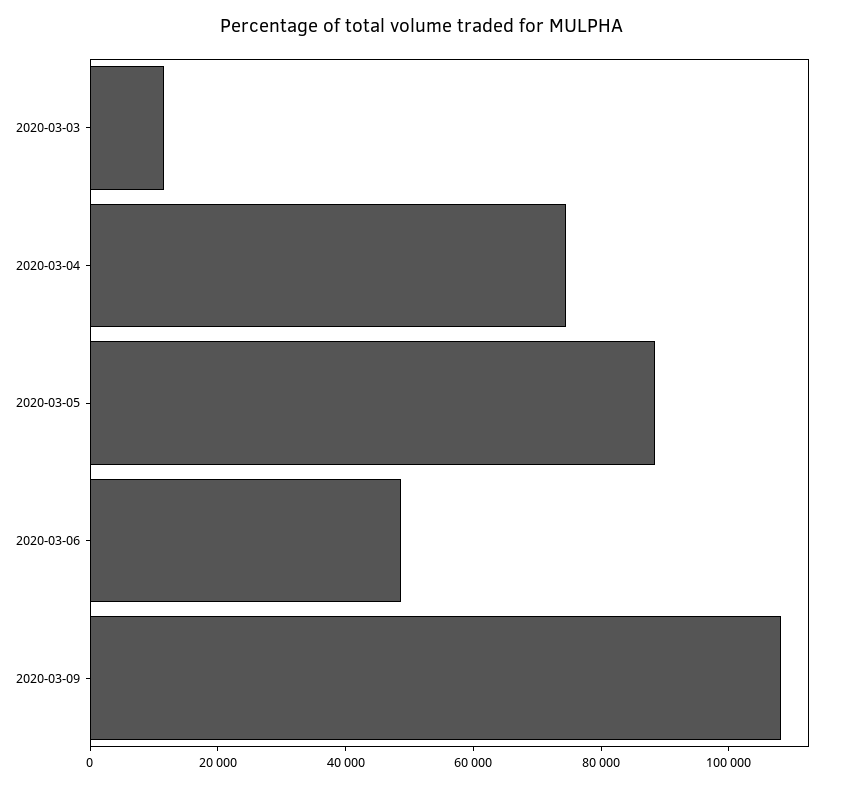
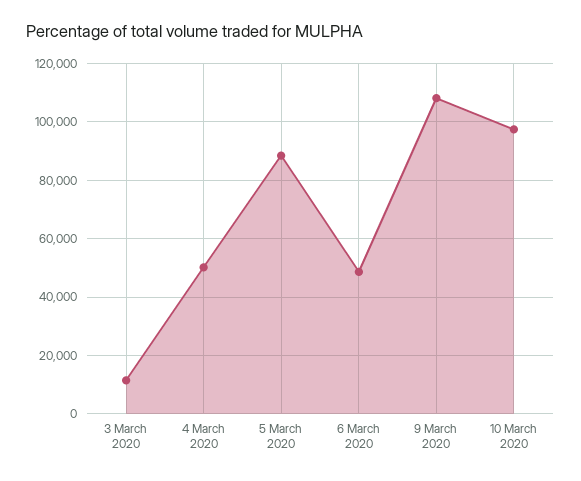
2020-03-04: 75000 -> 50000
10 March 2020: none -> 97500

